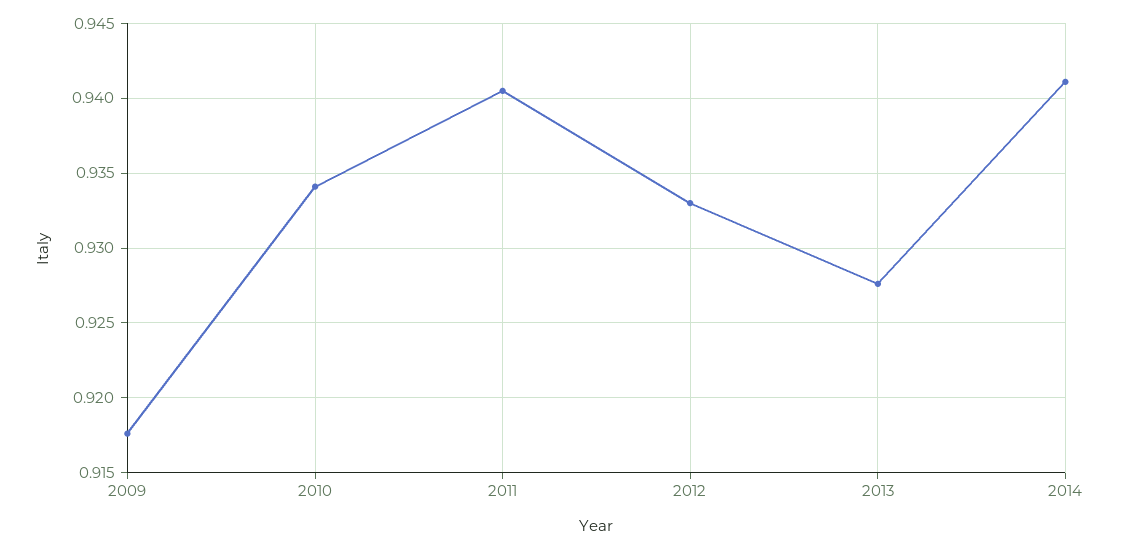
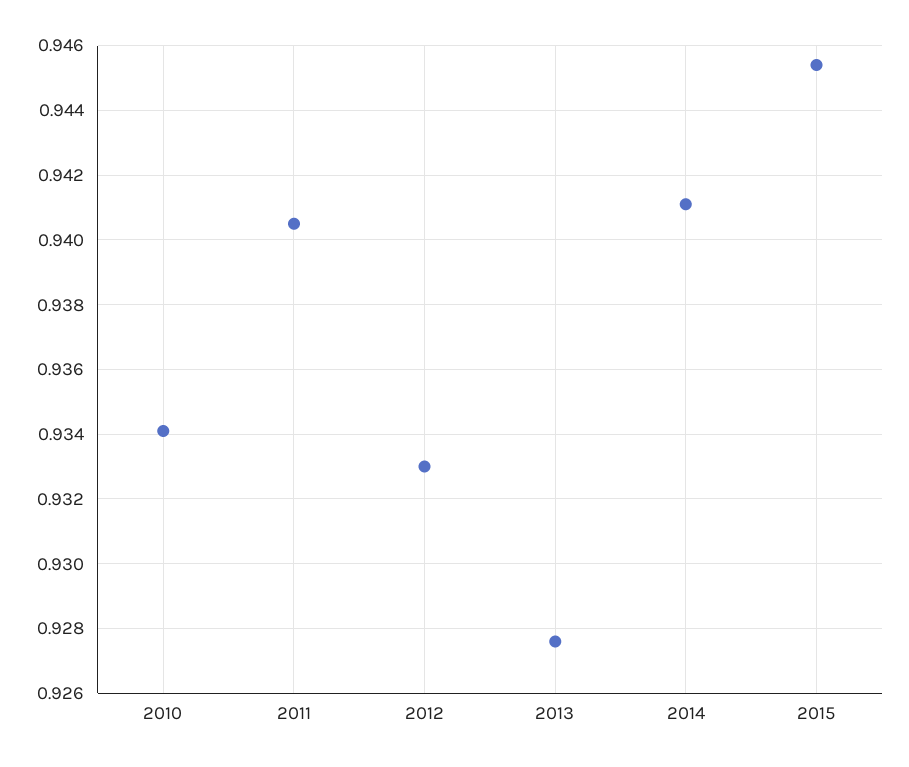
2009: 0.9175 -> none
2015: none -> 0.9455

